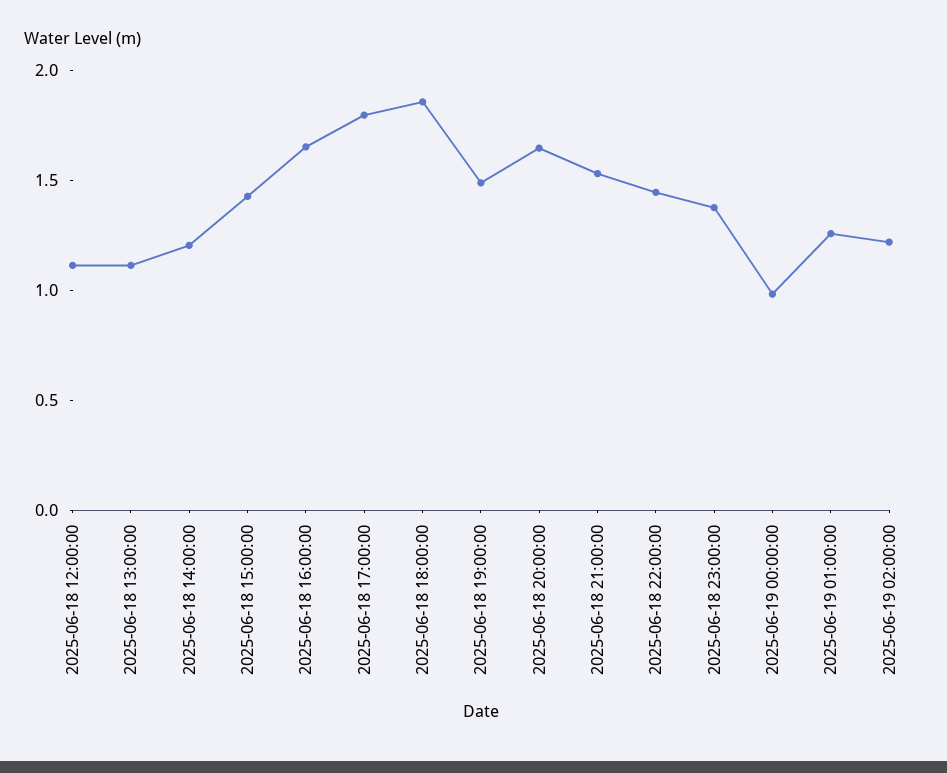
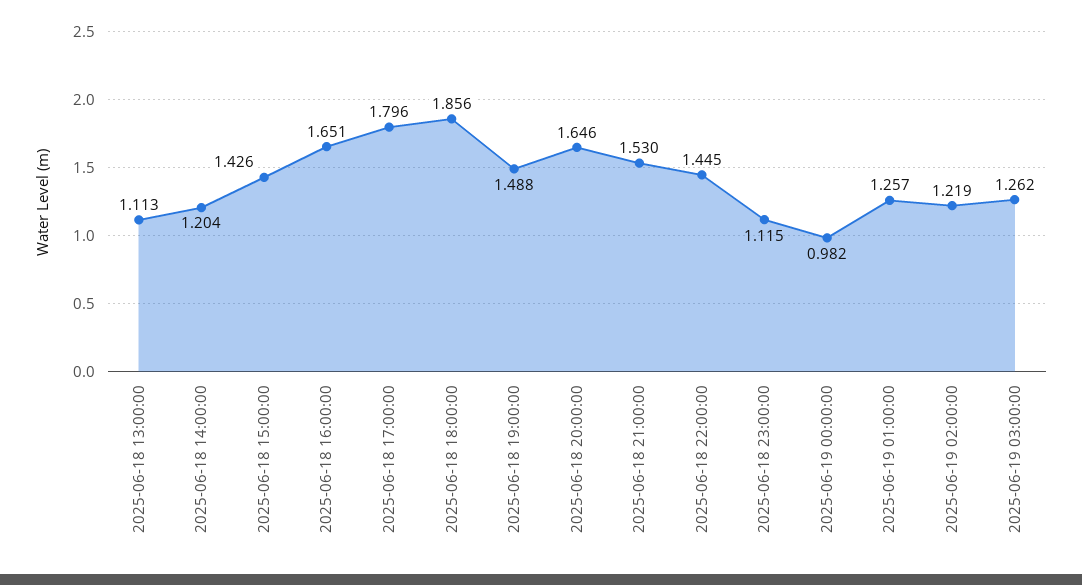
2025-06-18 12:00:00: 1.1 -> none
2025-06-18 23:00:00: 1.4 -> 1.115
2025-06-19 03:00:00: none -> 1.262

